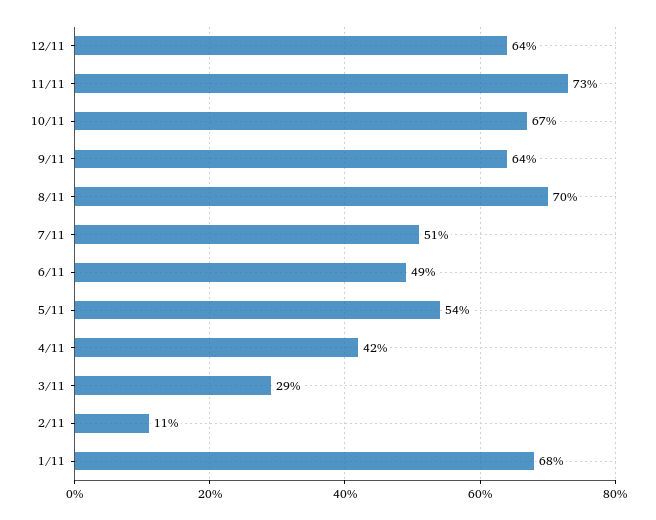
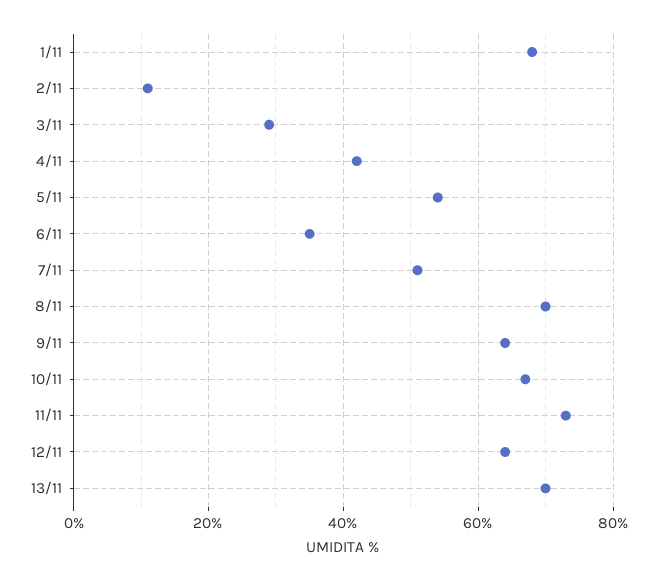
6/11: 49 -> 35
13/11: none -> 70

